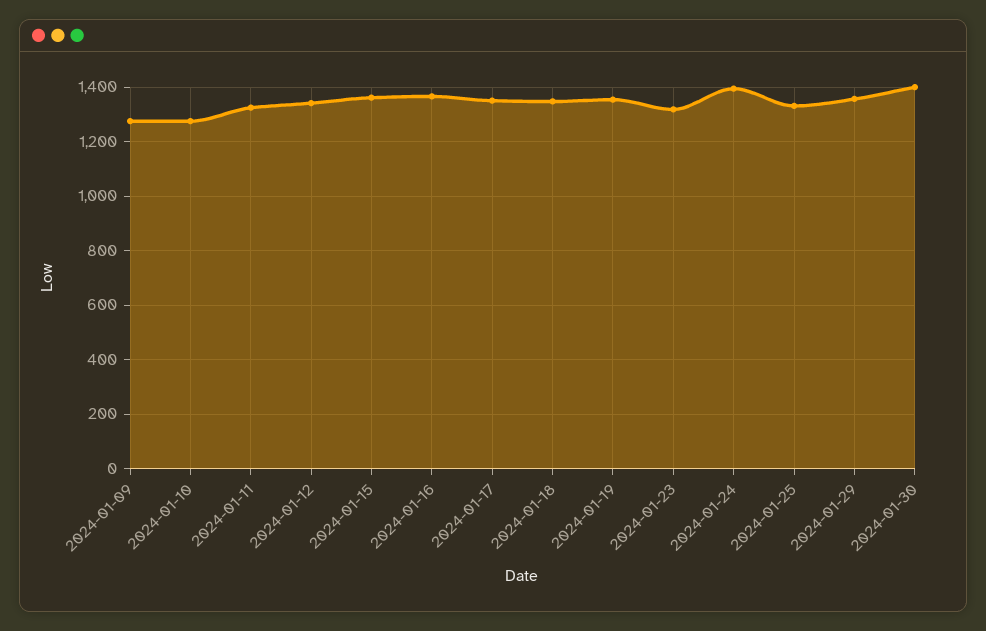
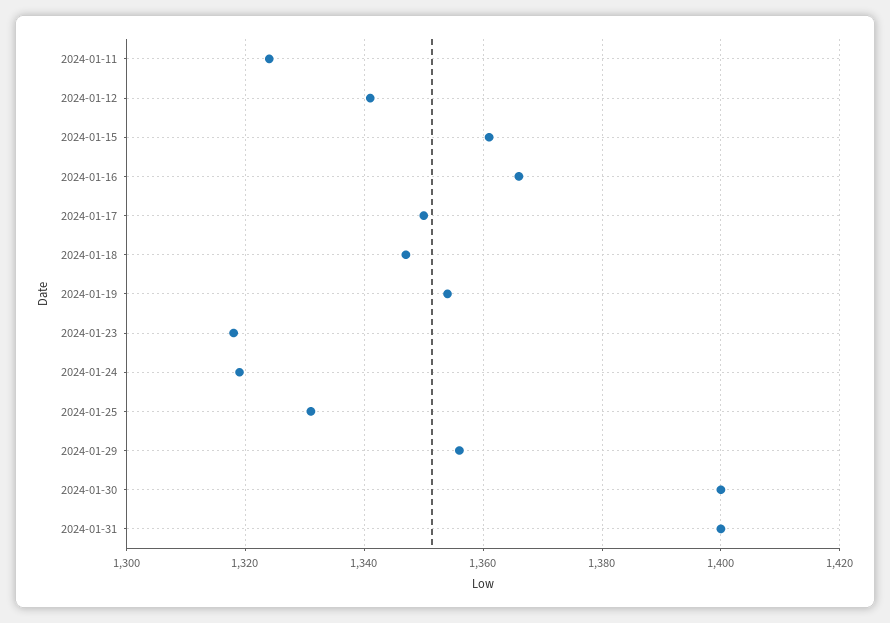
2024-01-09: 1275 -> none
2024-01-10: 1275 -> none
2024-01-24: 1400 -> 1320
2024-01-31: none -> 1400

